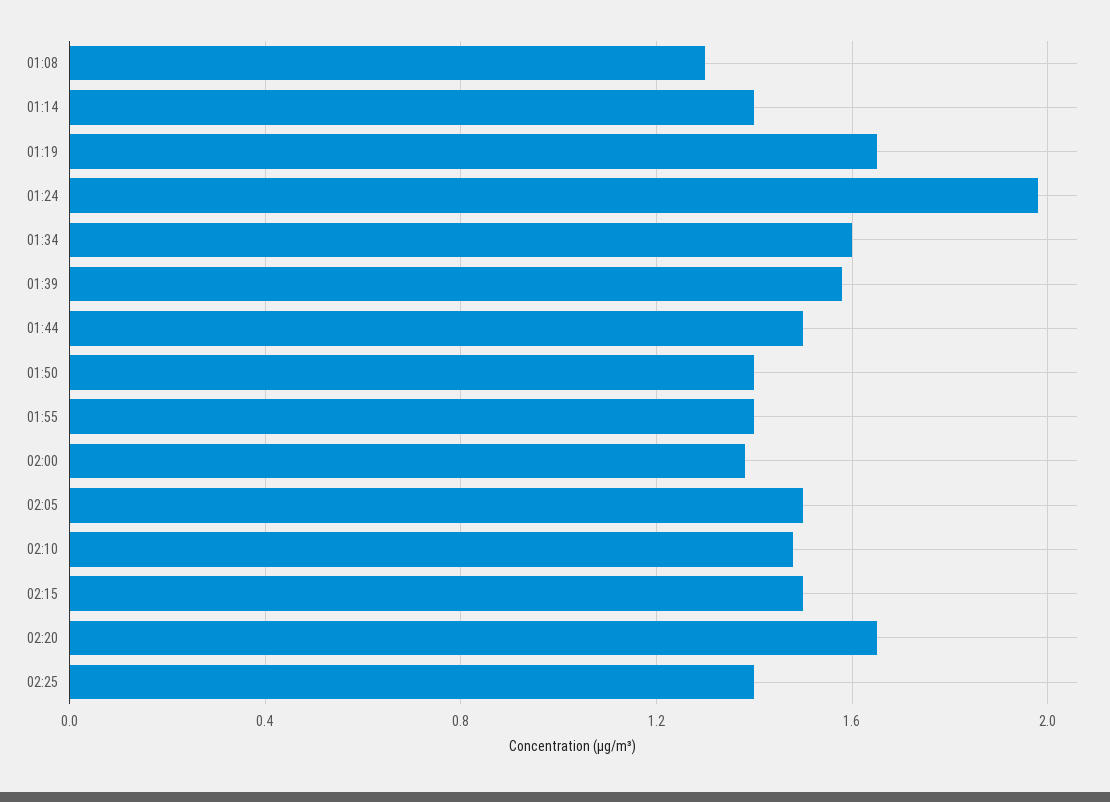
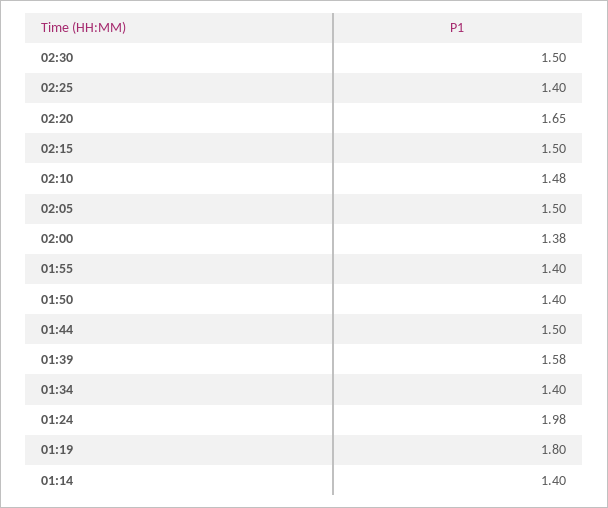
01:08: 1.3 -> none
01:19: 1.65 -> 1.8
01:34: 1.6 -> 1.4
02:30: none -> 1.5

